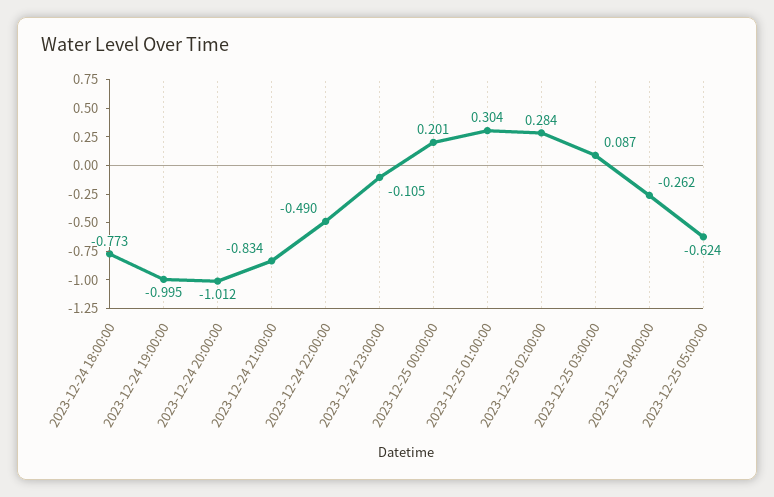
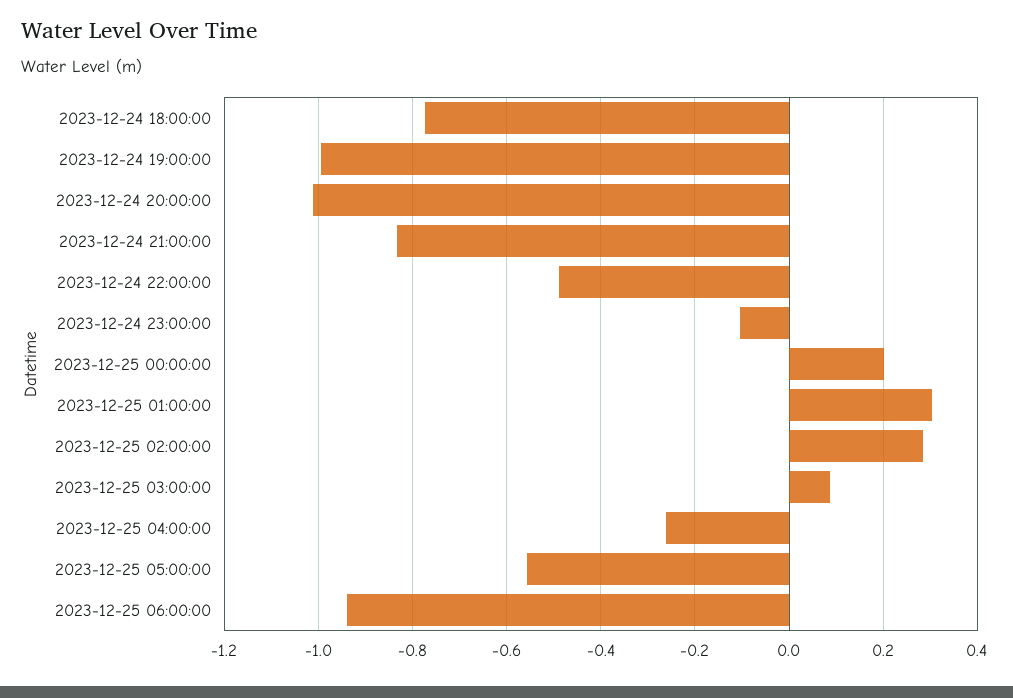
2023-12-25 05:00:00: -0.624 -> -0.56
2023-12-25 06:00:00: none -> -0.94

